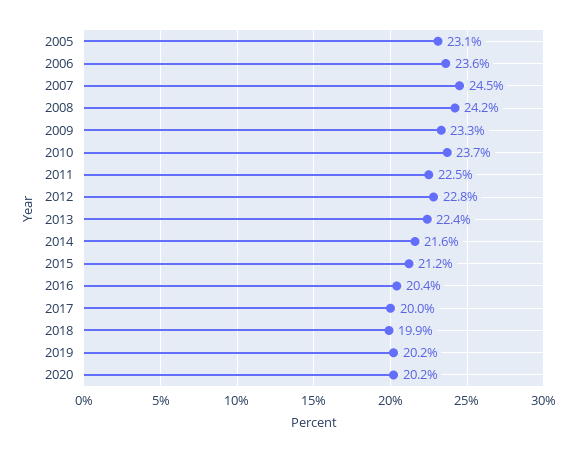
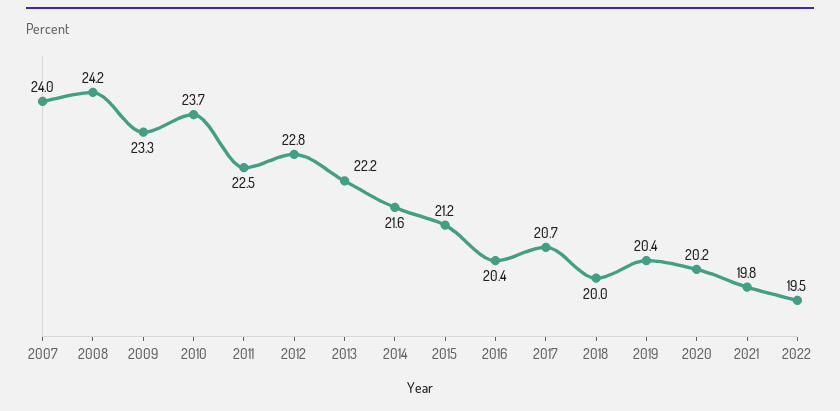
2005: 23.1 -> none
2006: 23.6 -> none
2007: 24.5 -> 24
2013: 22.4 -> 22.2
2017: 20 -> 20.7
2018: 19.9 -> 20
2019: 20.2 -> 20.4
2021: none -> 19.8
2022: none -> 19.5

